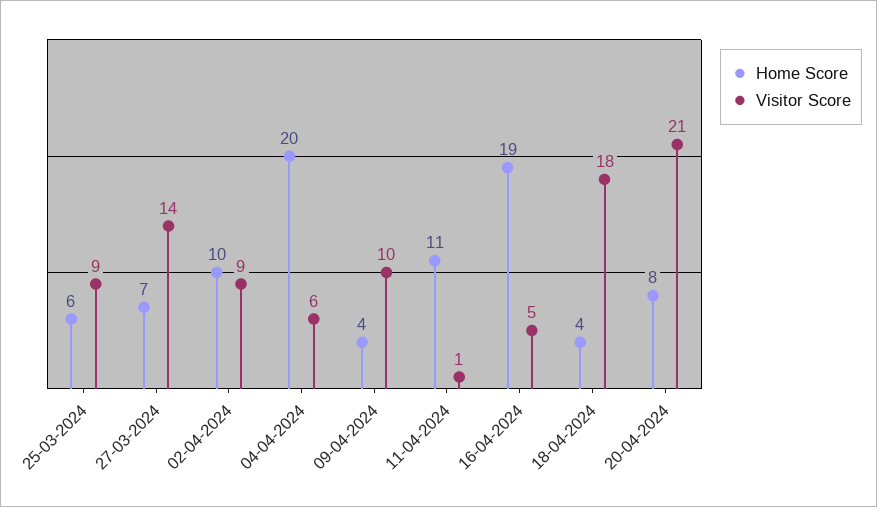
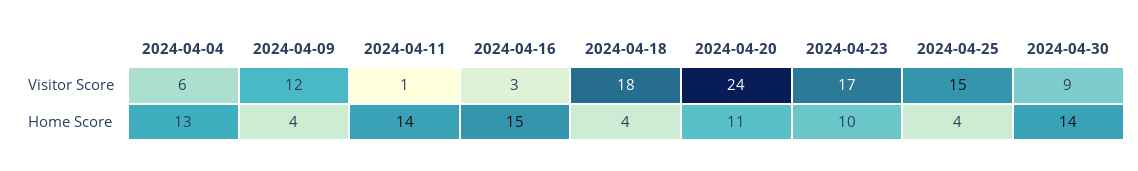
Home Score, 25-03-2024: 6 -> none
Visitor Score, 25-03-2024: 9 -> none
Home Score, 27-03-2024: 7 -> none
Visitor Score, 27-03-2024: 14 -> none
Home Score, 02-04-2024: 10 -> none
Visitor Score, 02-04-2024: 9 -> none
Home Score, 04-04-2024: 20 -> 13
Visitor Score, 09-04-2024: 10 -> 12
Home Score, 11-04-2024: 11 -> 14
Home Score, 16-04-2024: 19 -> 15
Visitor Score, 16-04-2024: 5 -> 3
Home Score, 20-04-2024: 8 -> 11
Visitor Score, 20-04-2024: 21 -> 24
Visitor Score, 2024-04-23: none -> 17
Visitor Score, 2024-04-25: none -> 15
Visitor Score, 2024-04-30: none -> 9
Home Score, 2024-04-23: none -> 10
Home Score, 2024-04-25: none -> 4
Home Score, 2024-04-30: none -> 14

